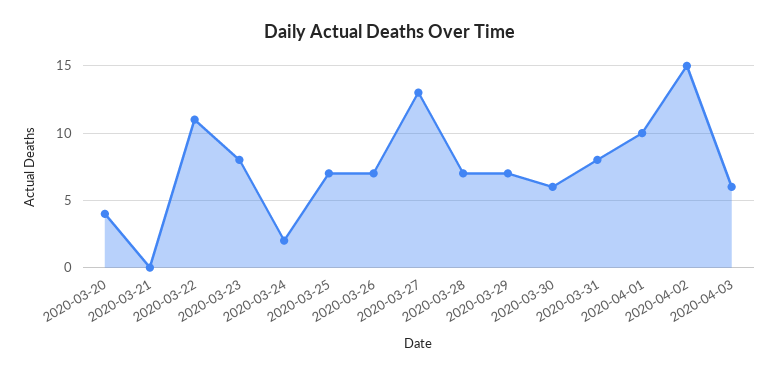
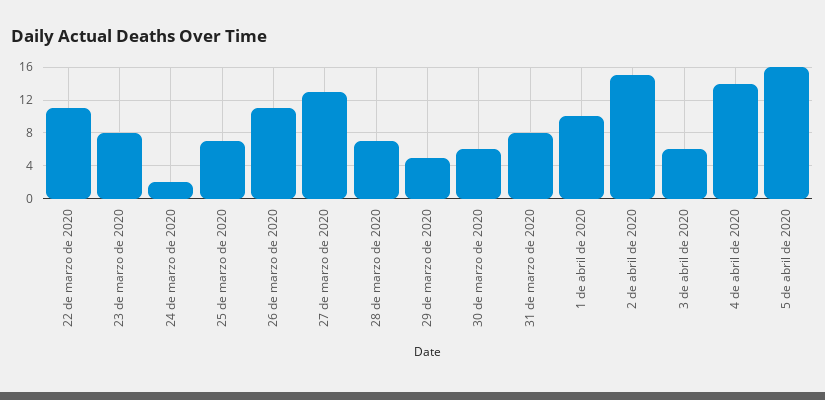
2020-03-20: 4 -> none
2020-03-21: 0 -> none
2020-03-26: 7 -> 11
2020-03-29: 7 -> 5
4 de abril de 2020: none -> 14
5 de abril de 2020: none -> 16

